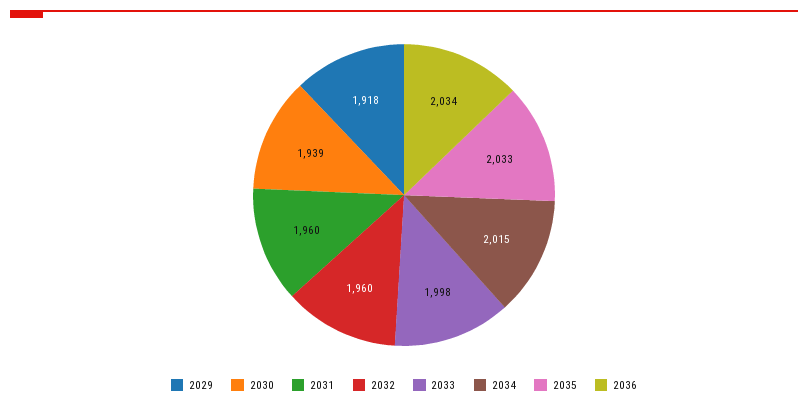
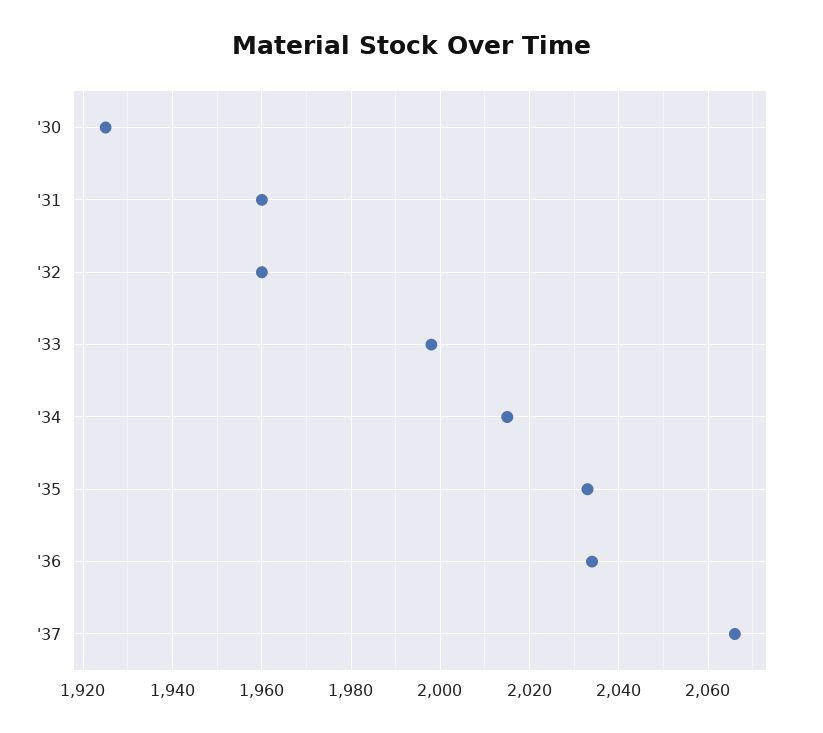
2029: 1918 -> none
2030: 1939 -> 1925
'37: none -> 2065

